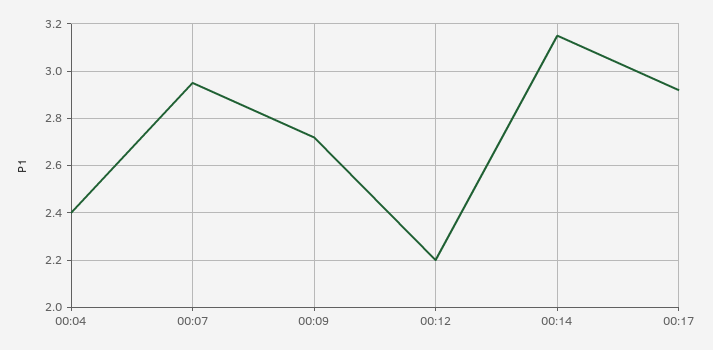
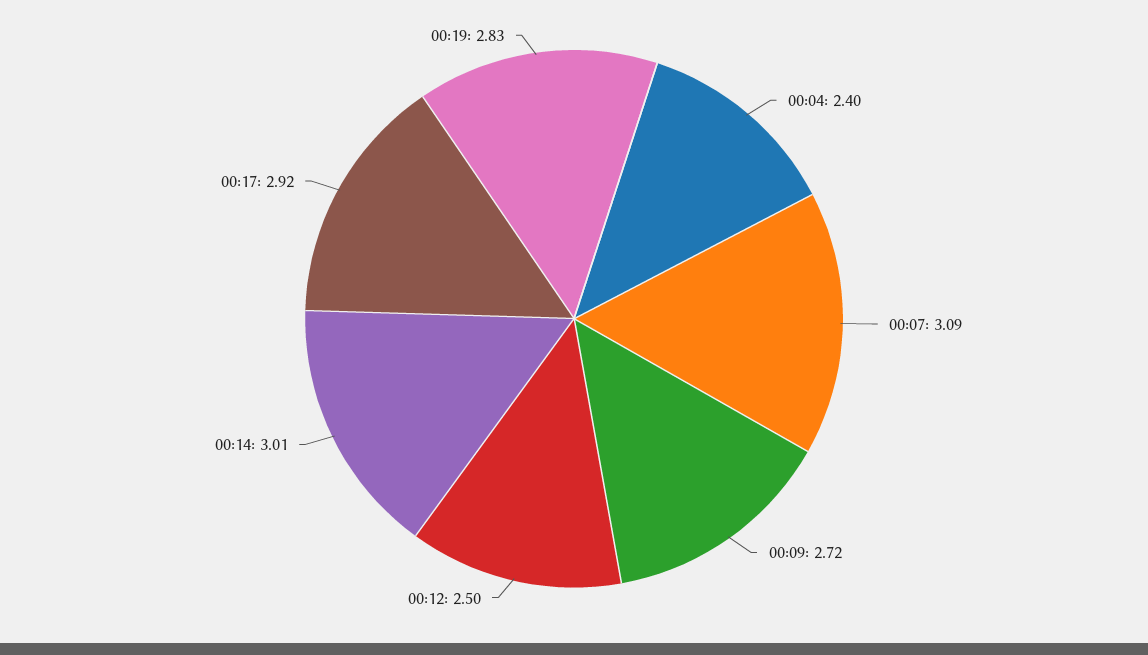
00:07: 2.95 -> 3.09
00:12: 2.2 -> 2.5
00:14: 3.15 -> 3.01
00:19: none -> 2.83

